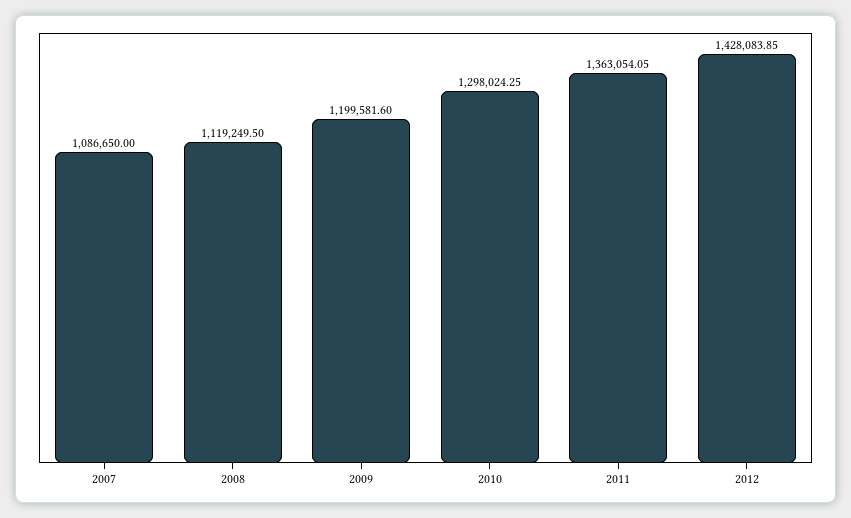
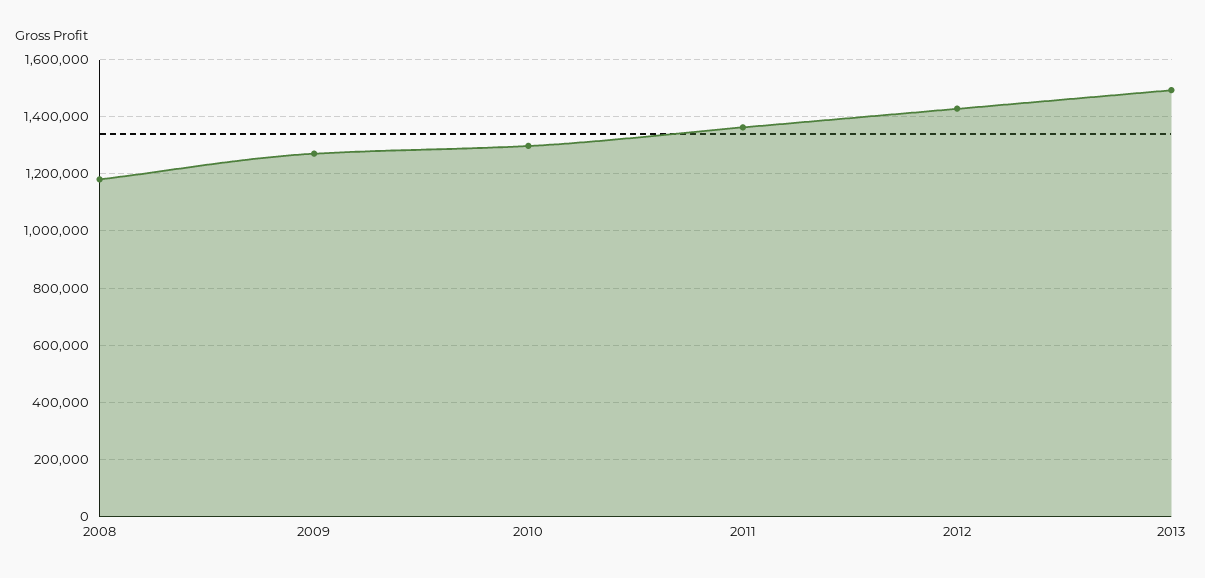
2007: 1086650 -> none
2008: 1119249.5 -> 1175000
2009: 1199581.6 -> 1275000
2013: none -> 1500000

